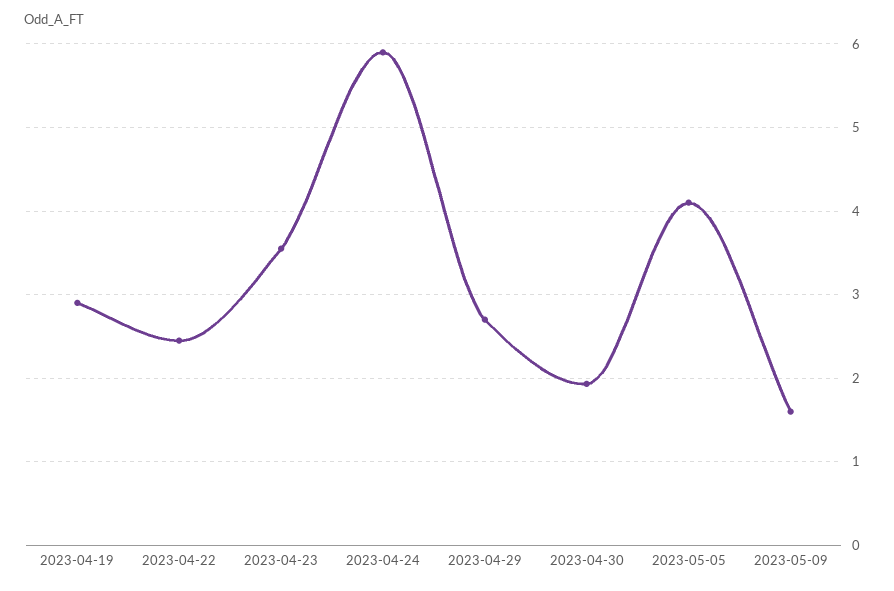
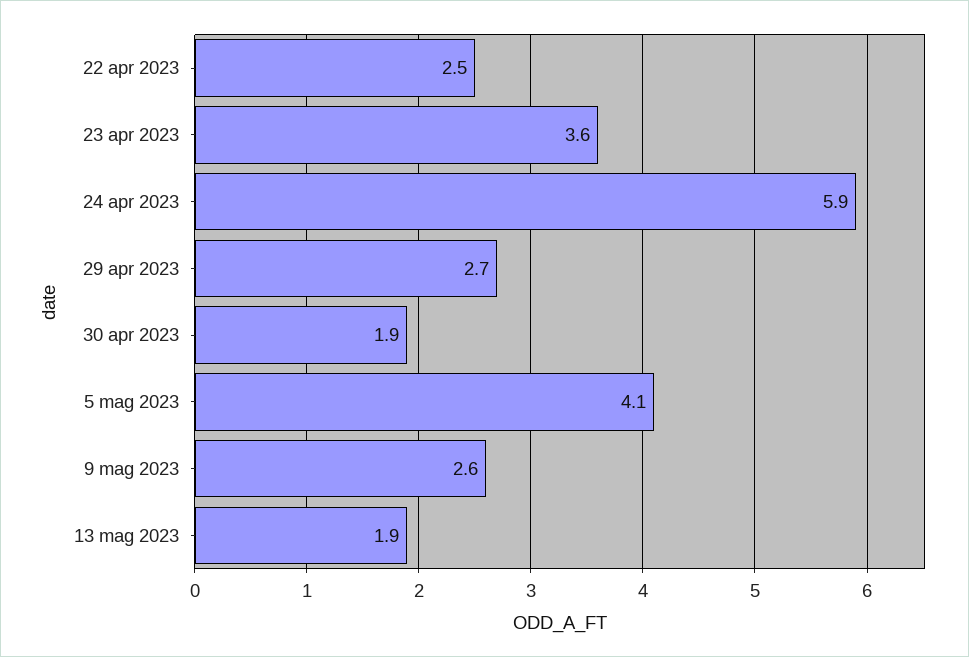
2023-04-19: 2.9 -> none
2023-05-09: 1.6 -> 2.6
13 mag 2023: none -> 1.9

